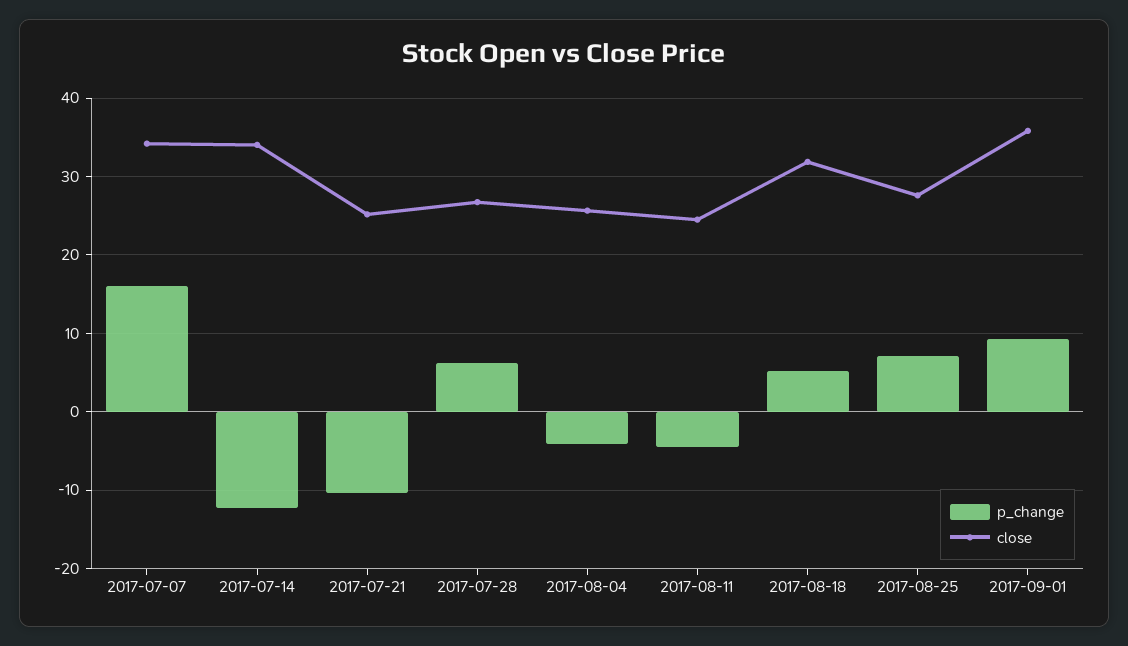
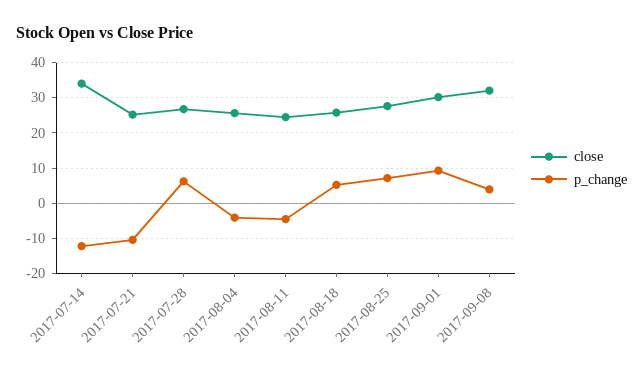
p_change, 2017-07-07: 16 -> none
close, 2017-07-07: 34 -> none
close, 2017-08-18: 32 -> 26
close, 2017-09-01: 36 -> 30
close, 2017-09-08: none -> 32
p_change, 2017-09-08: none -> 4

